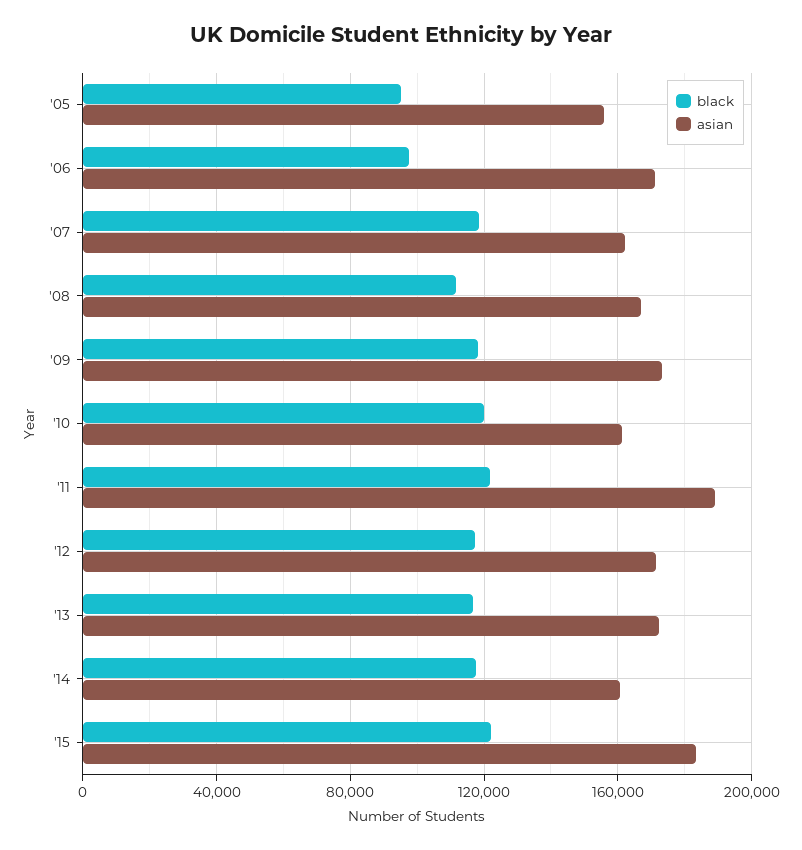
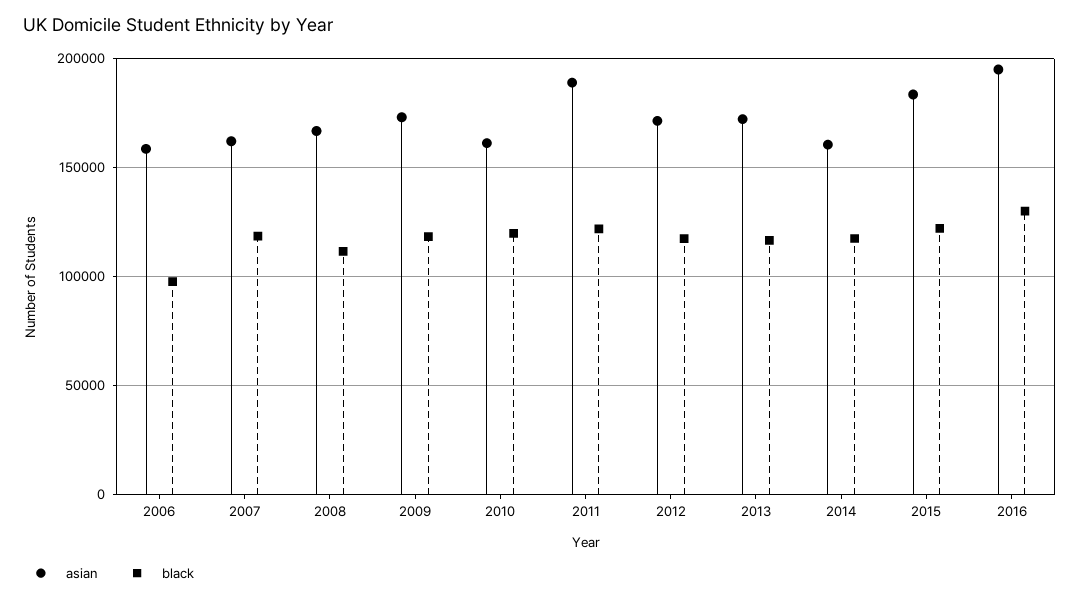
black, '05: 95000 -> none
asian, '05: 155000 -> none
asian, '06: 170000 -> 160000
asian, 2016: none -> 195000
black, 2016: none -> 130000

